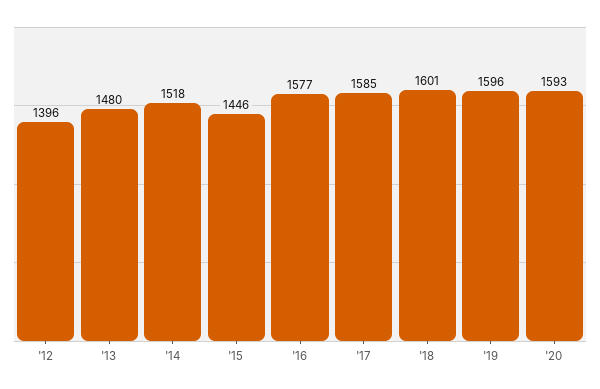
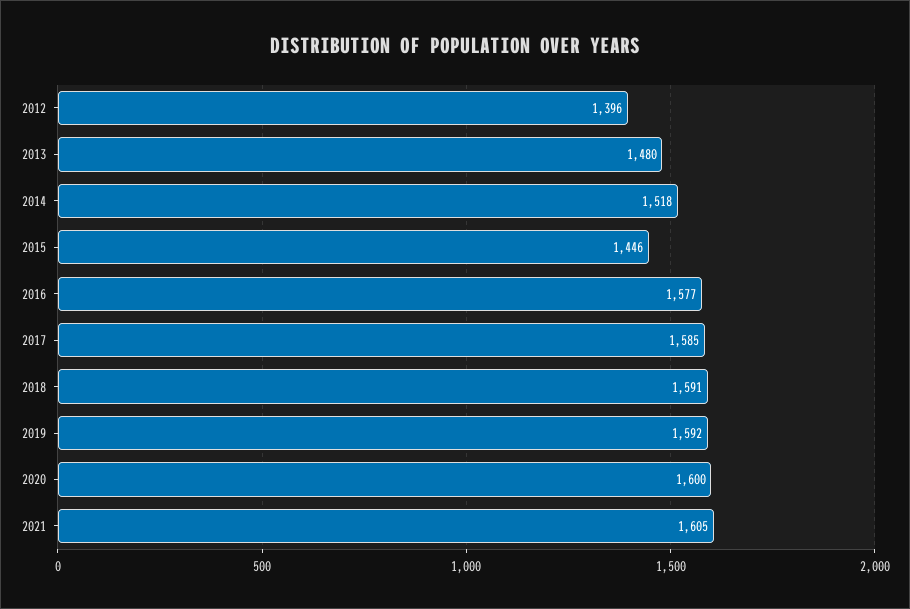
'18: 1601 -> 1591
'19: 1596 -> 1592
'20: 1593 -> 1600
2021: none -> 1605

